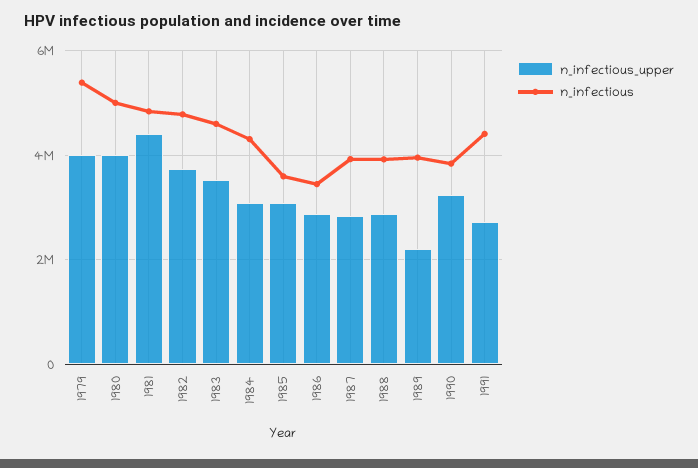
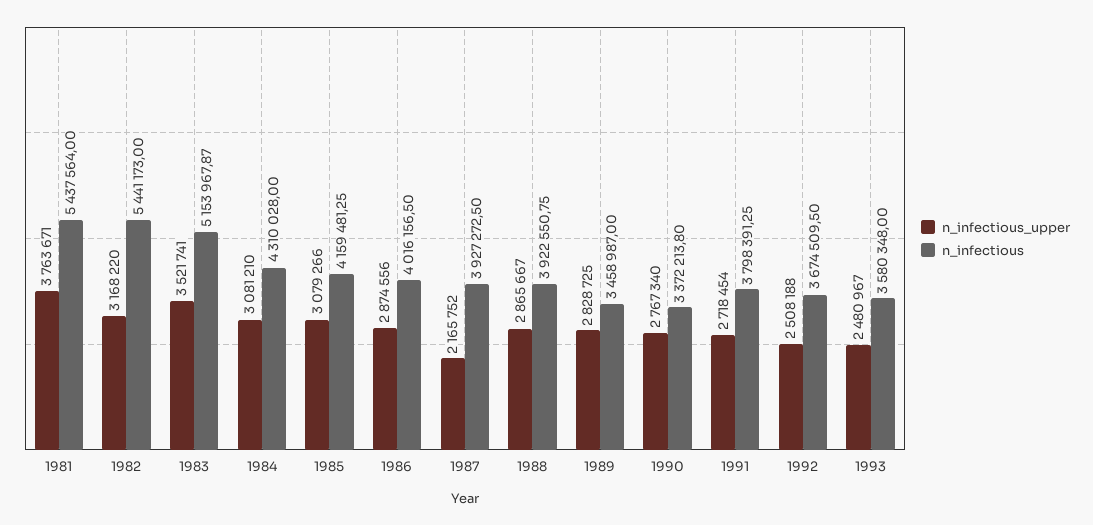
n_infectious_upper, 1979: 4000000 -> none
n_infectious, 1979: 5400000 -> none
n_infectious_upper, 1980: 4000000 -> none
n_infectious, 1980: 5000000 -> none
n_infectious_upper, 1981: 4400000 -> 3763671
n_infectious, 1981: 4800000 -> 5437564
n_infectious_upper, 1982: 3800000 -> 3168220
n_infectious, 1982: 4800000 -> 5441173
n_infectious, 1983: 4600000 -> 5153967.87
n_infectious, 1985: 3600000 -> 4159481.25
n_infectious, 1986: 3400000 -> 4016156.5
n_infectious_upper, 1987: 2800000 -> 2165752
n_infectious_upper, 1989: 2200000 -> 2828725
n_infectious, 1989: 4000000 -> 3458987
n_infectious_upper, 1990: 3200000 -> 2767340
n_infectious, 1990: 3800000 -> 3372213.8
n_infectious, 1991: 4400000 -> 3798391.25
n_infectious_upper, 1992: none -> 2508188
n_infectious, 1992: none -> 3674509.5
n_infectious_upper, 1993: none -> 2480967
n_infectious, 1993: none -> 3580348

